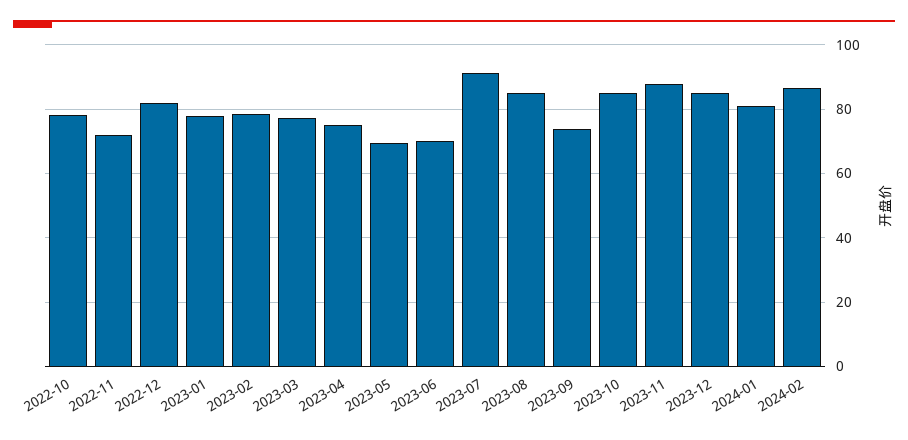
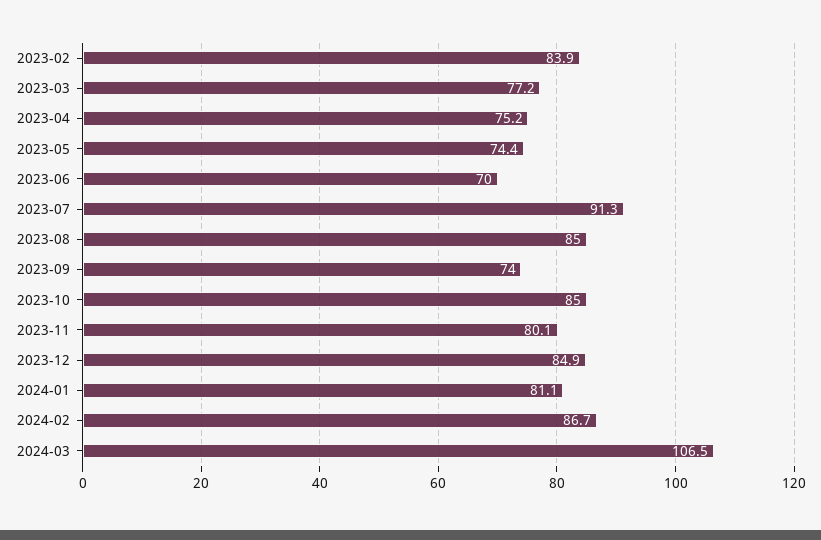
2022-10: 78 -> none
2022-11: 72 -> none
2022-12: 82 -> none
2023-01: 78 -> none
2023-02: 78 -> 83.9
2023-05: 70 -> 74.4
2023-11: 88 -> 80.1
2024-03: none -> 106.5

